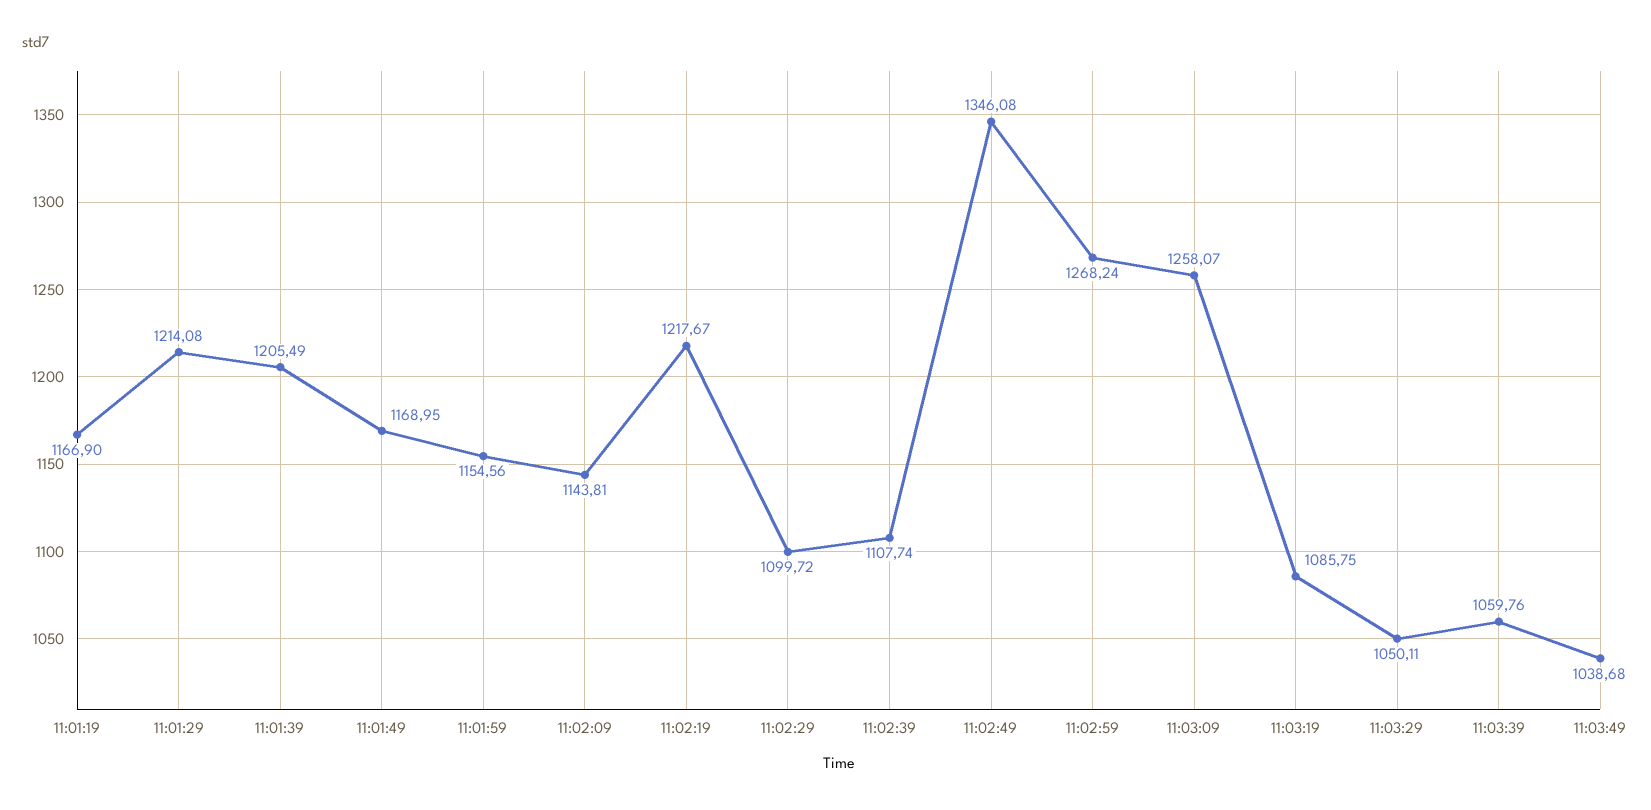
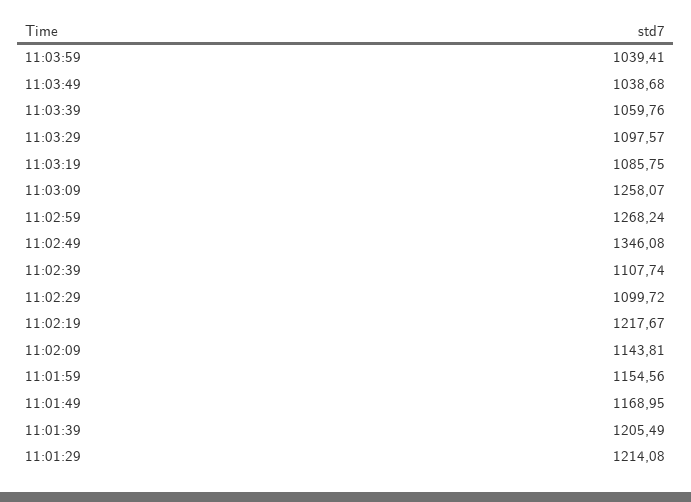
11:01:19: 1166.9 -> none
11:03:29: 1050.11 -> 1097.57
11:03:59: none -> 1039.41

